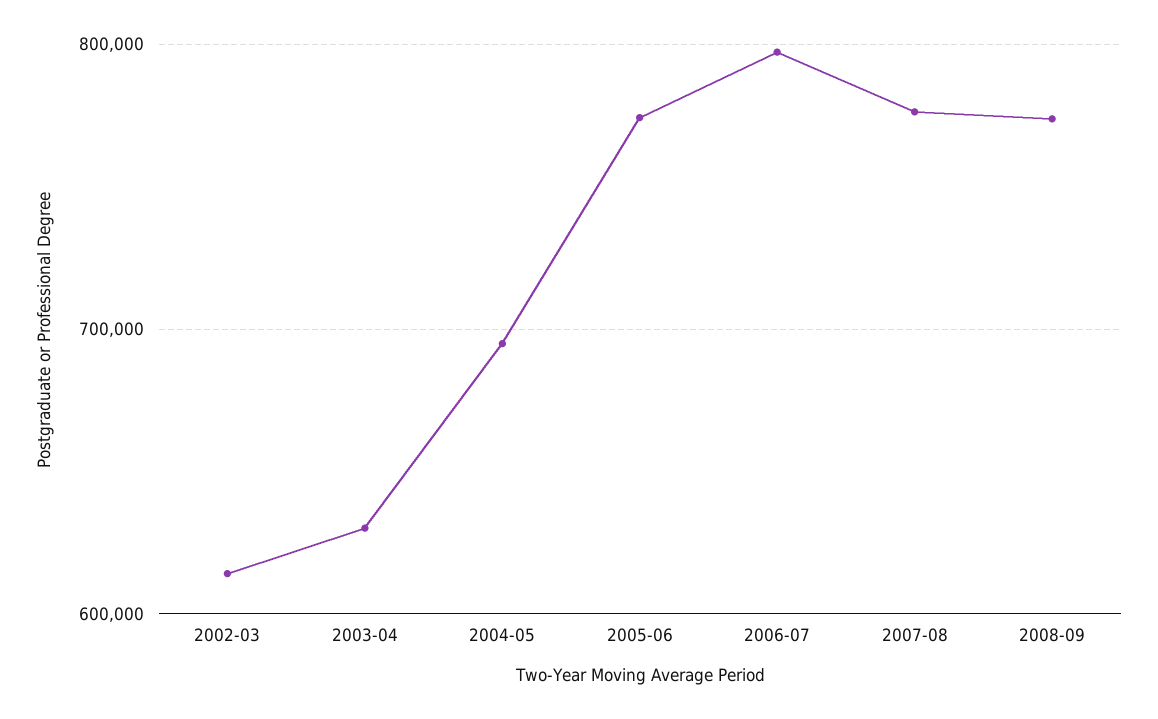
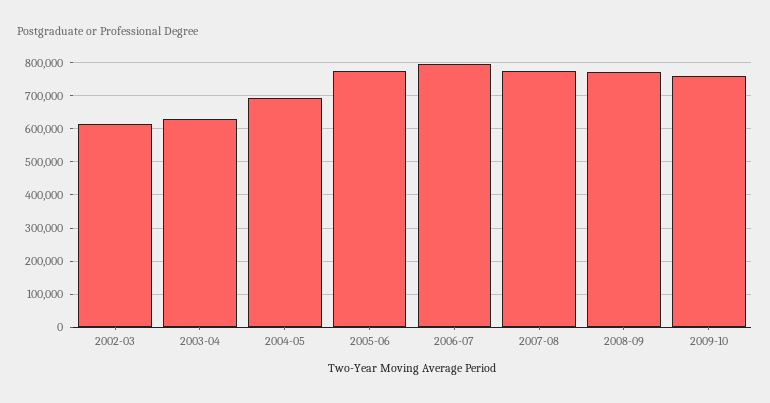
2009-10: none -> 760000

